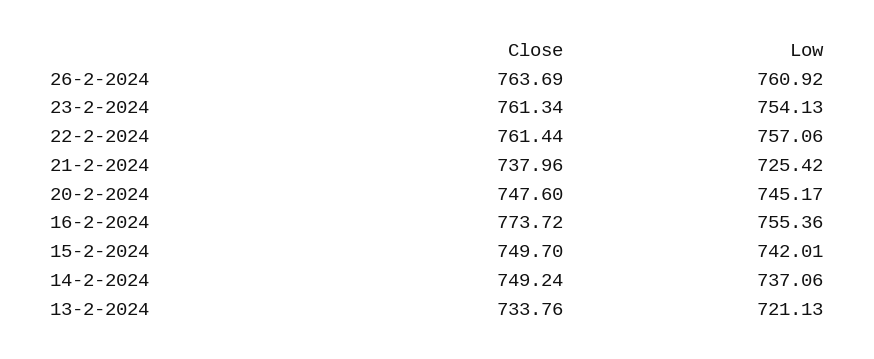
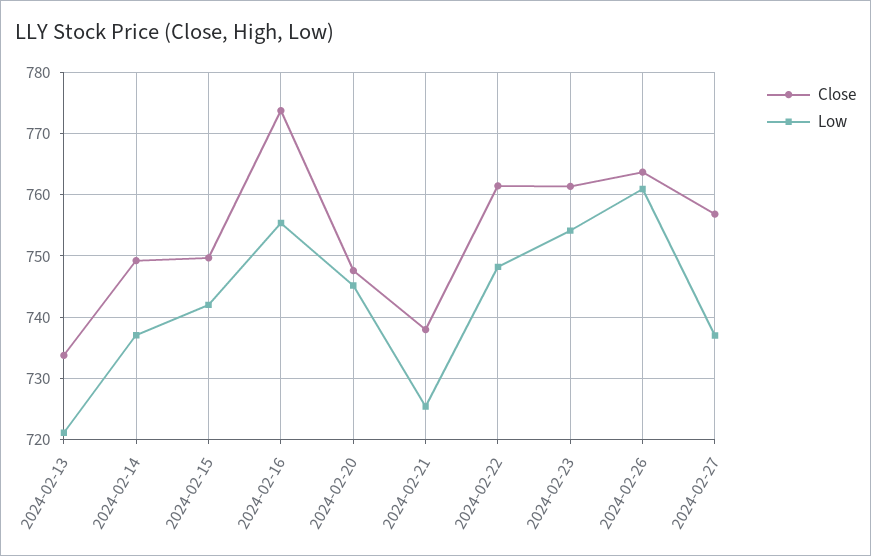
Low, 22-2-2024: 757.06 -> 748
Close, 2024-02-27: none -> 757
Low, 2024-02-27: none -> 737

